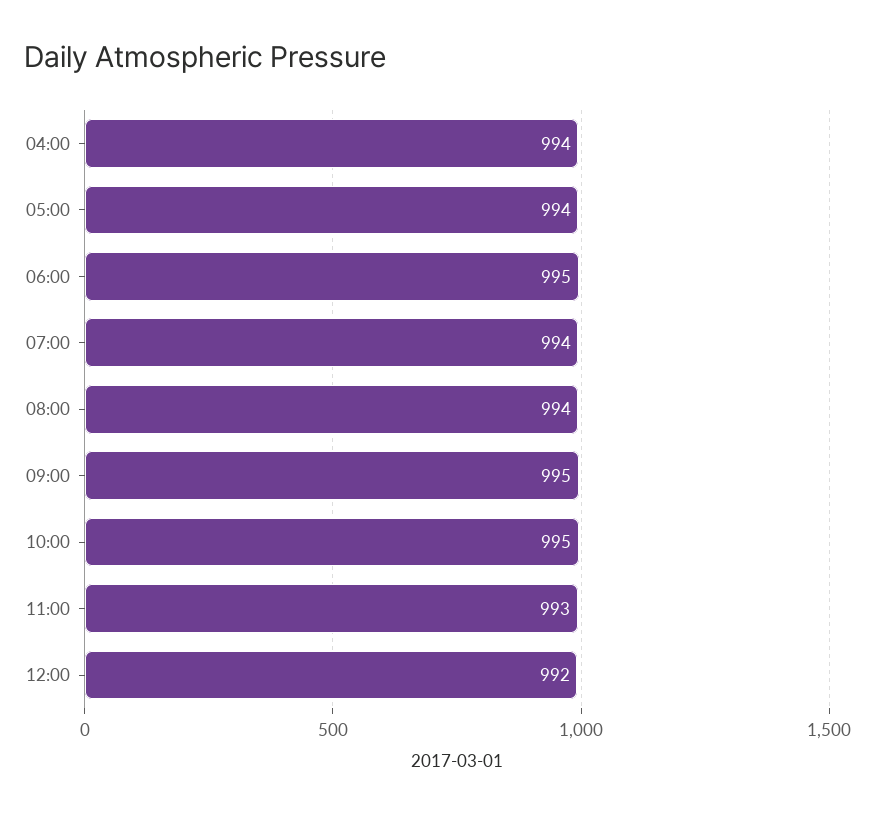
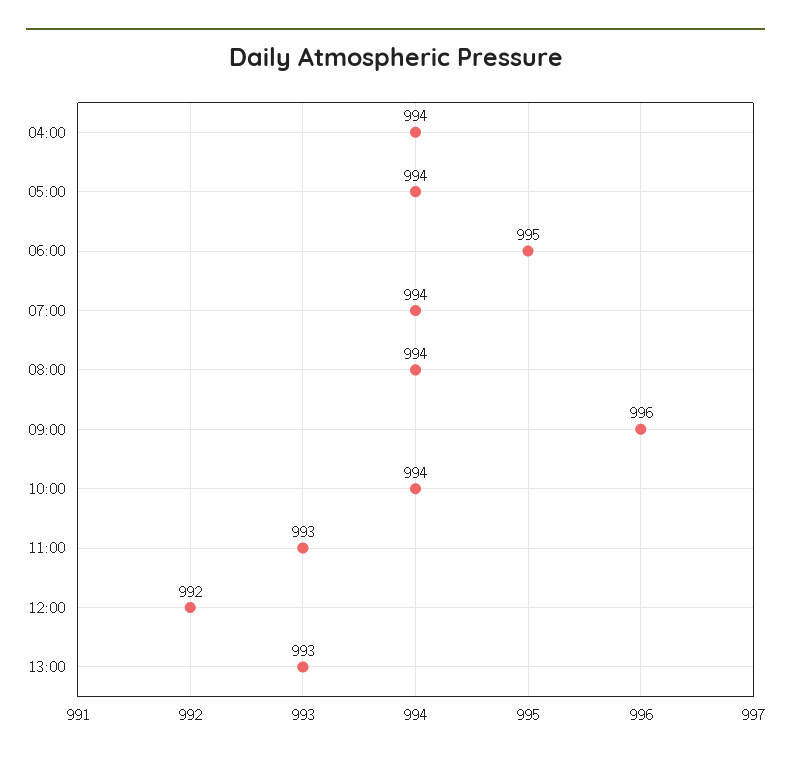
09:00: 995 -> 996
10:00: 995 -> 994
13:00: none -> 993

